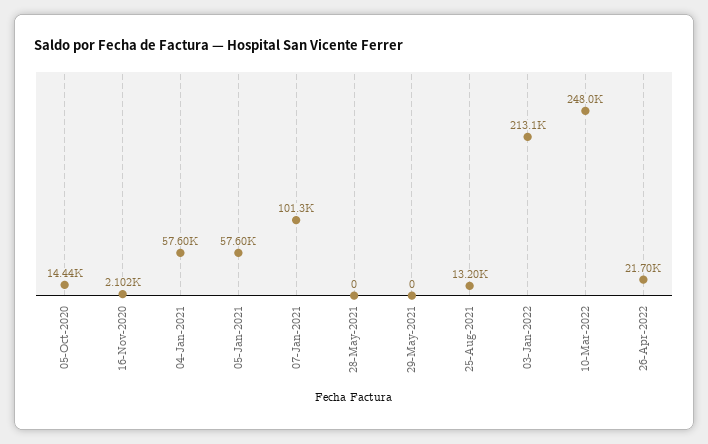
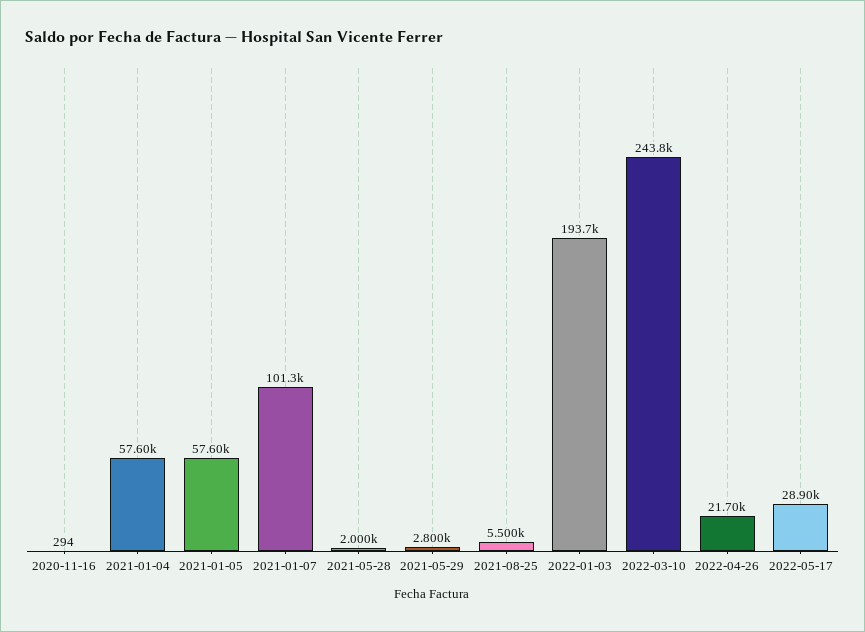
05-Oct-2020: 14440 -> none
16-Nov-2020: 2102 -> 294
28-May-2021: 0 -> 2000
29-May-2021: 0 -> 2800
25-Aug-2021: 13200 -> 5500
03-Jan-2022: 213100 -> 193700
10-Mar-2022: 248000 -> 243800
2022-05-17: none -> 28900

